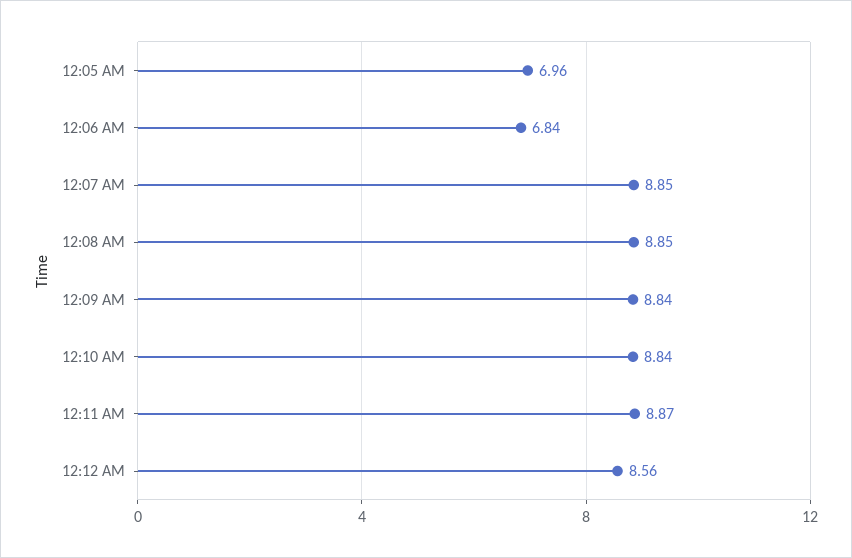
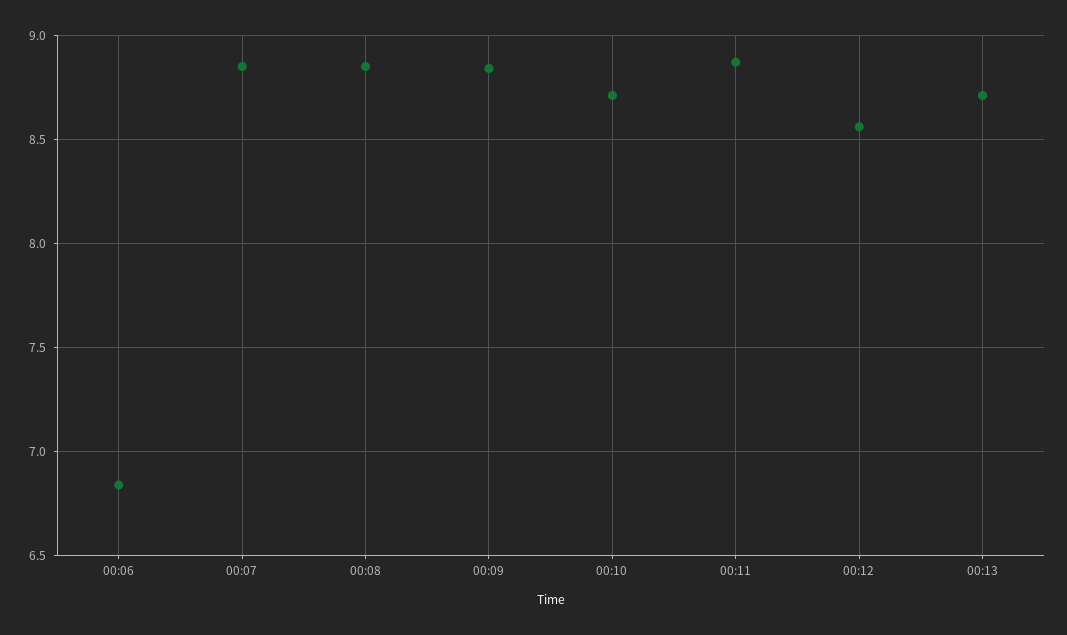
12:05 AM: 6.96 -> none
12:10 AM: 8.84 -> 8.7
00:13: none -> 8.7

